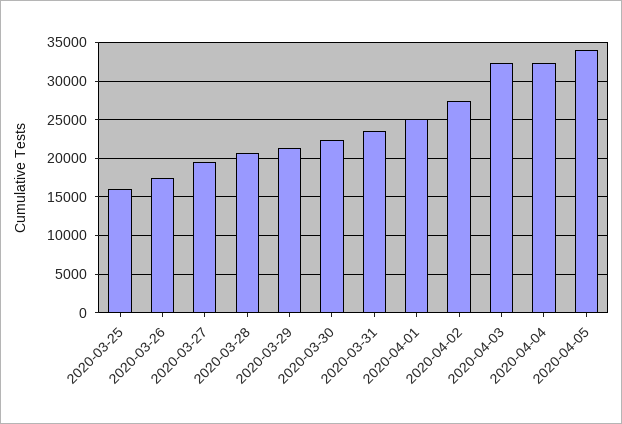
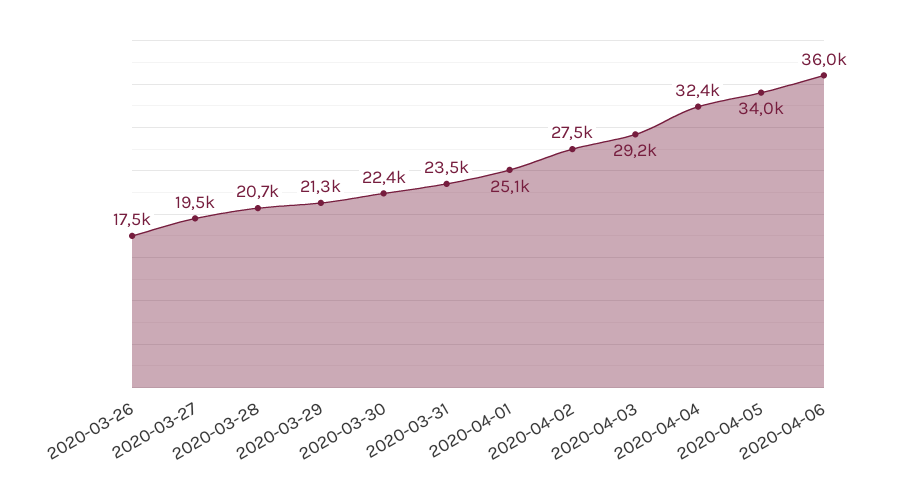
2020-03-25: 16000 -> none
2020-04-03: 32000 -> 29200
2020-04-06: none -> 36000

